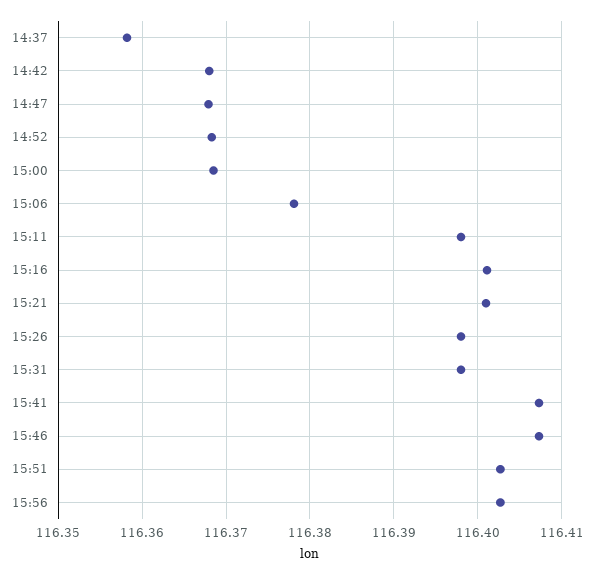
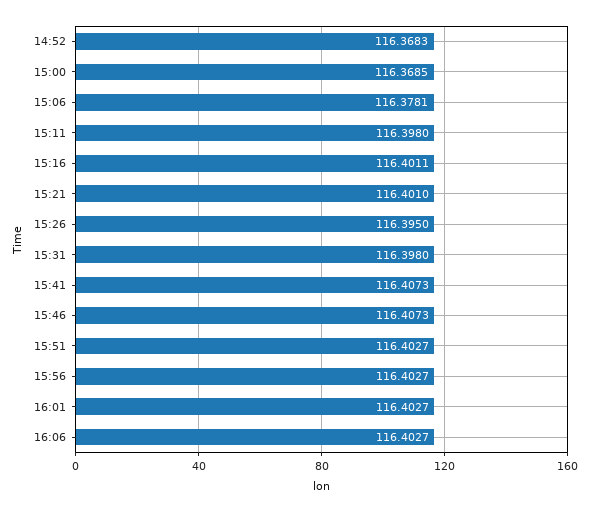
14:37: 116.358 -> none
14:42: 116.368 -> none
14:47: 116.368 -> none
15:26: 116.398 -> 116.395
16:01: none -> 116.4027
16:06: none -> 116.4027

